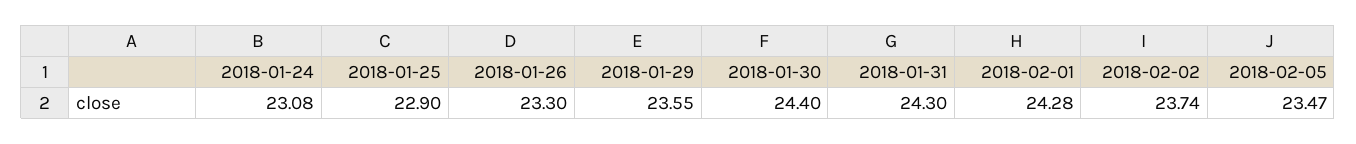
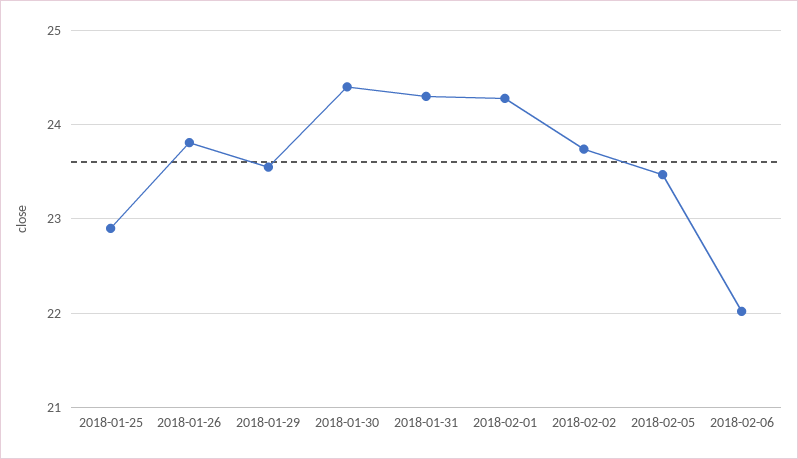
2018-01-24: 23.08 -> none
2018-01-26: 23.3 -> 23.8
2018-02-06: none -> 22

